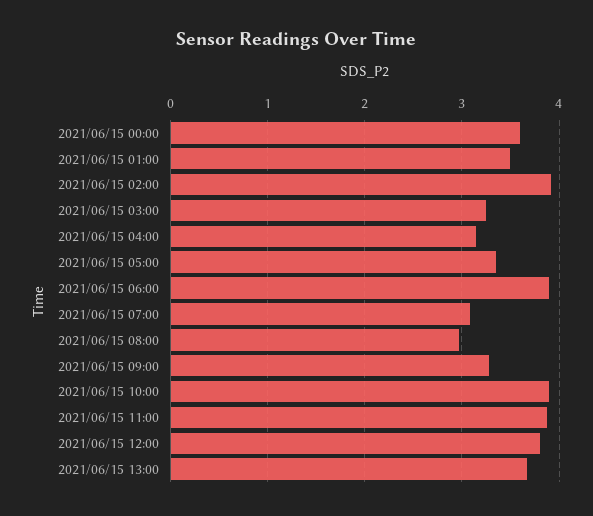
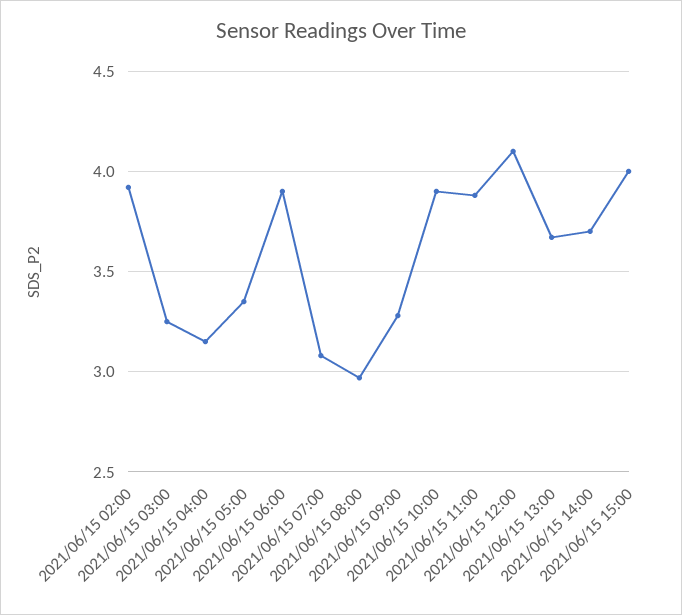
2021/06/15 00:00: 3.6 -> none
2021/06/15 01:00: 3.5 -> none
2021/06/15 12:00: 3.8 -> 4.1
2021/06/15 14:00: none -> 3.7
2021/06/15 15:00: none -> 4

